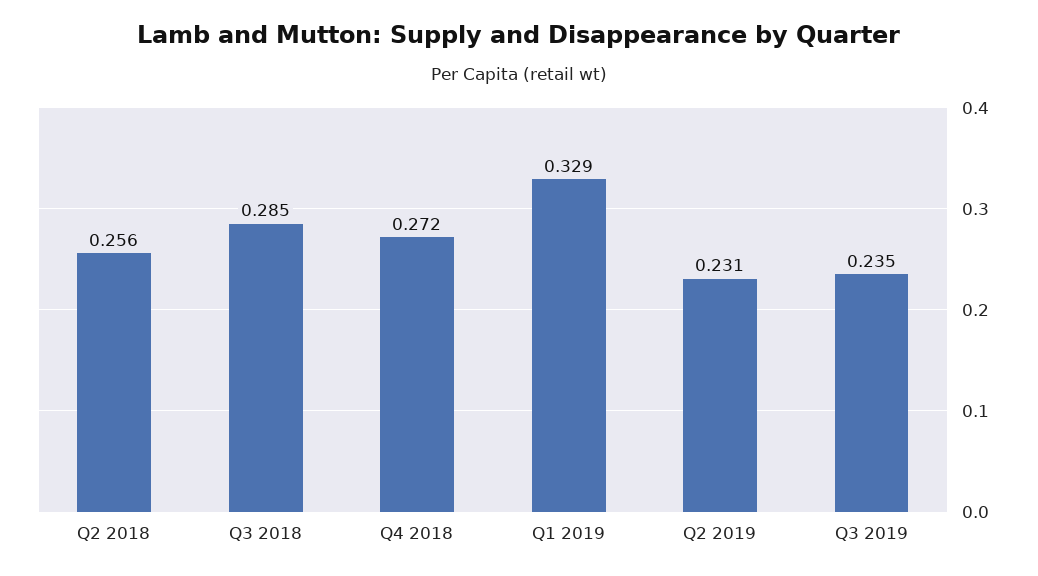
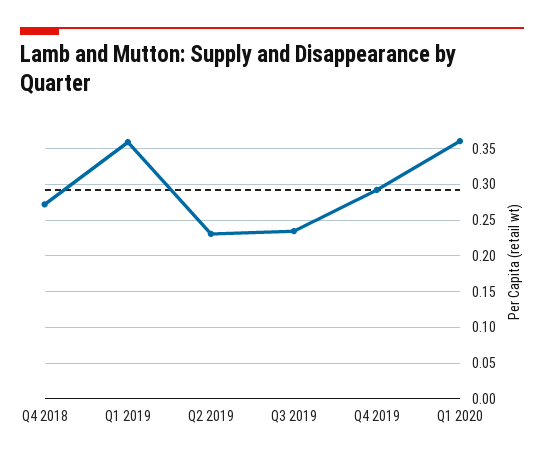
Q2 2018: 0.256 -> none
Q3 2018: 0.285 -> none
Q1 2019: 0.329 -> 0.36
Q4 2019: none -> 0.29
Q1 2020: none -> 0.36

